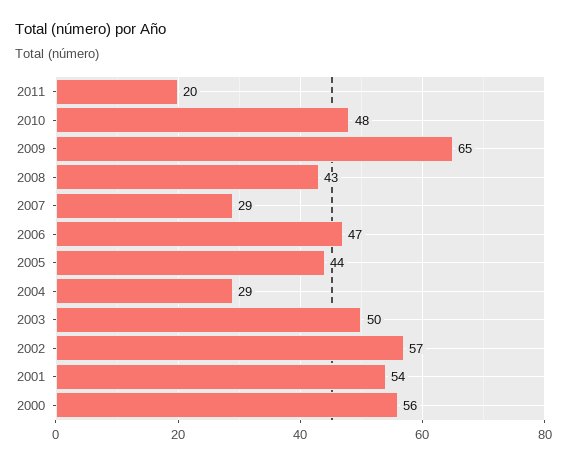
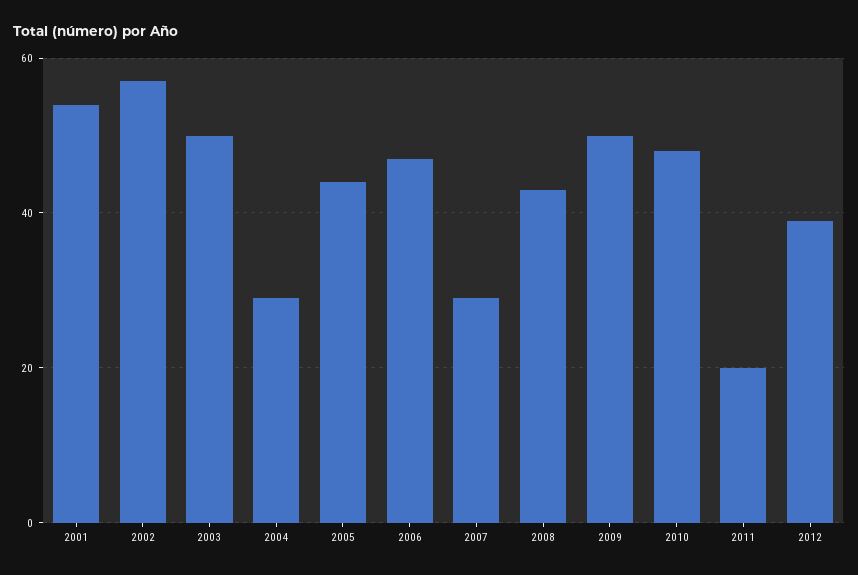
2009: 65 -> 50
2000: 56 -> none
2012: none -> 40

